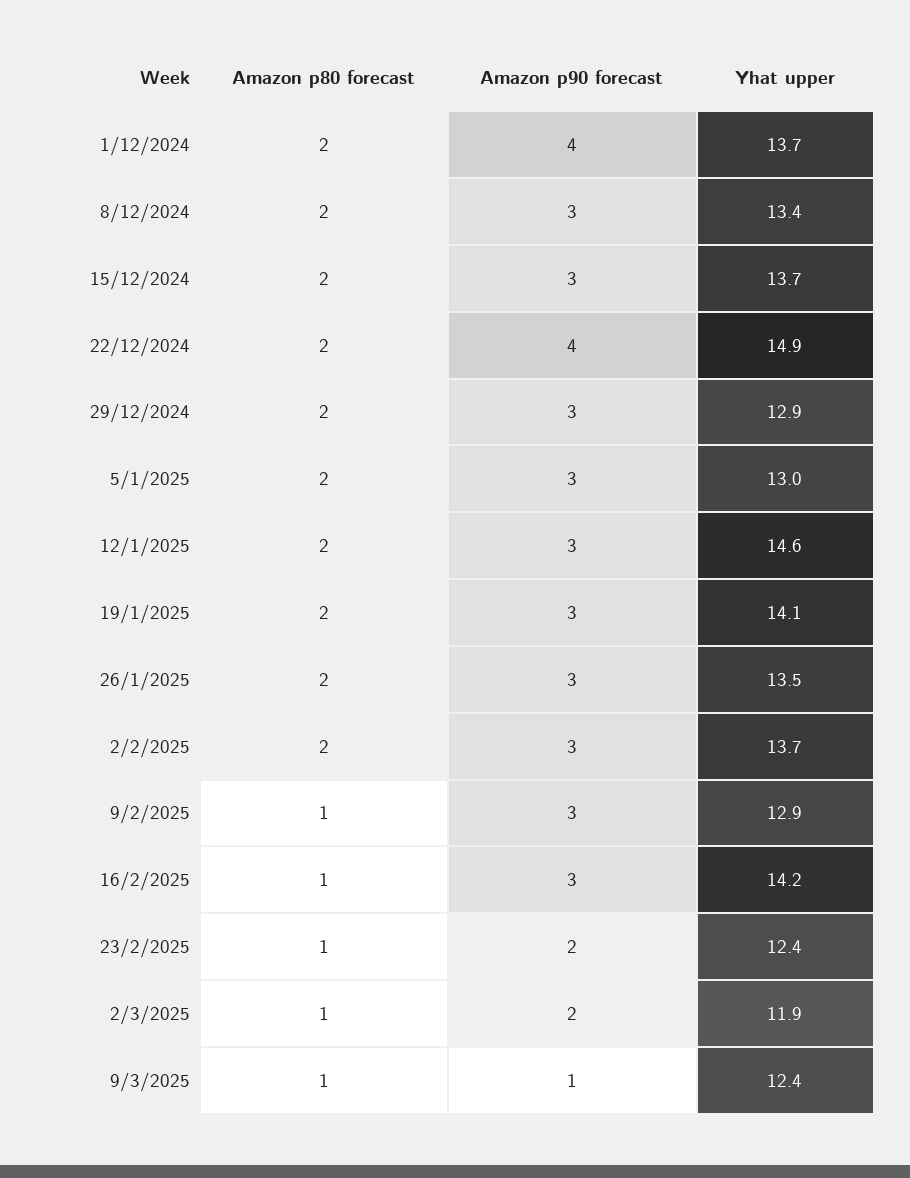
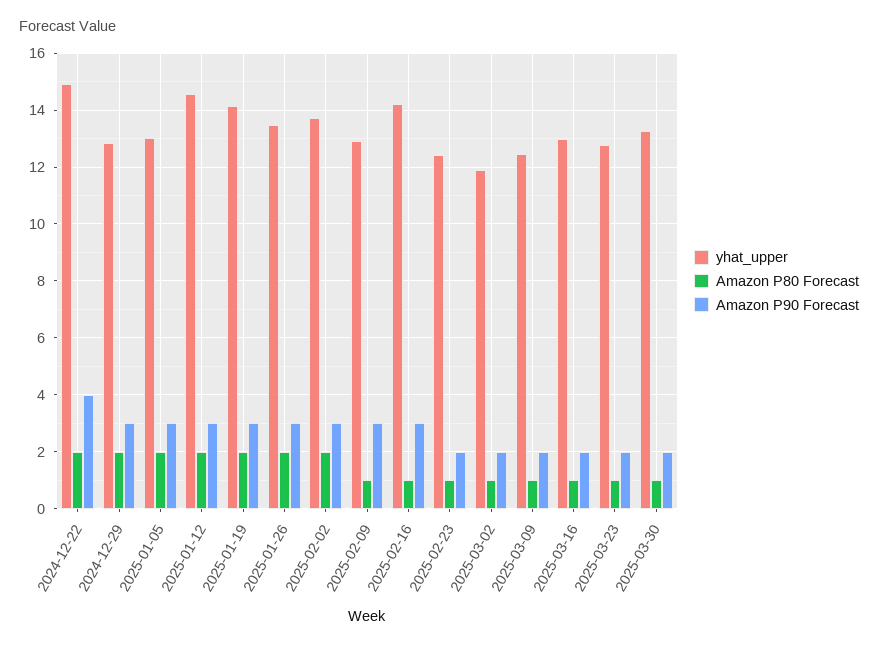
Amazon p80 forecast, 1/12/2024: 2 -> none
Amazon p90 forecast, 1/12/2024: 4 -> none
Yhat upper, 1/12/2024: 13.7 -> none
Amazon p80 forecast, 8/12/2024: 2 -> none
Amazon p90 forecast, 8/12/2024: 3 -> none
Yhat upper, 8/12/2024: 13.4 -> none
Amazon p80 forecast, 15/12/2024: 2 -> none
Amazon p90 forecast, 15/12/2024: 3 -> none
Yhat upper, 15/12/2024: 13.7 -> none
Amazon p90 forecast, 9/3/2025: 1 -> 2
Yhat upper, 2025-03-16: none -> 13
Amazon p80 forecast, 2025-03-16: none -> 1
Amazon p90 forecast, 2025-03-16: none -> 2
Yhat upper, 2025-03-23: none -> 12.75
Amazon p80 forecast, 2025-03-23: none -> 1
Amazon p90 forecast, 2025-03-23: none -> 2
Yhat upper, 2025-03-30: none -> 13.25
Amazon p80 forecast, 2025-03-30: none -> 1
Amazon p90 forecast, 2025-03-30: none -> 2

